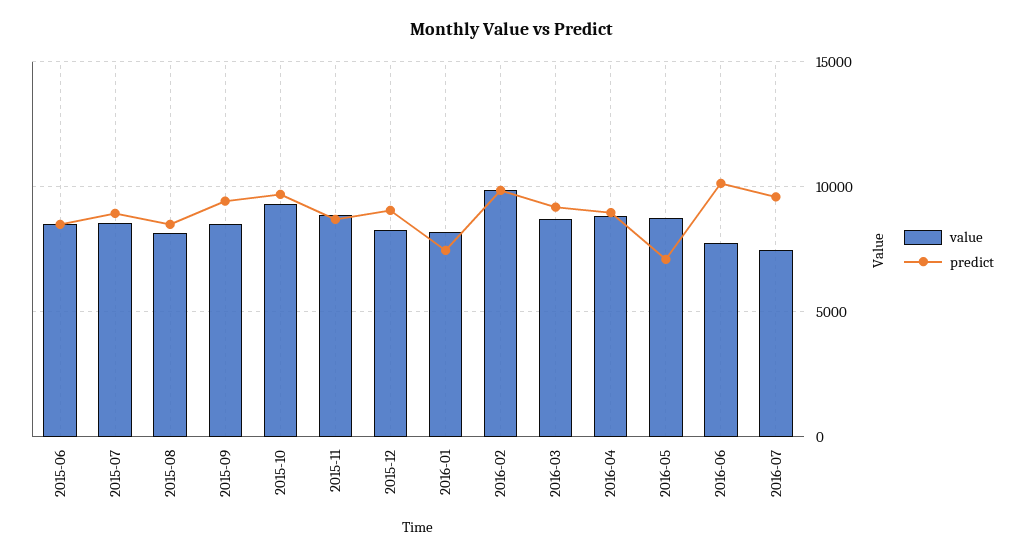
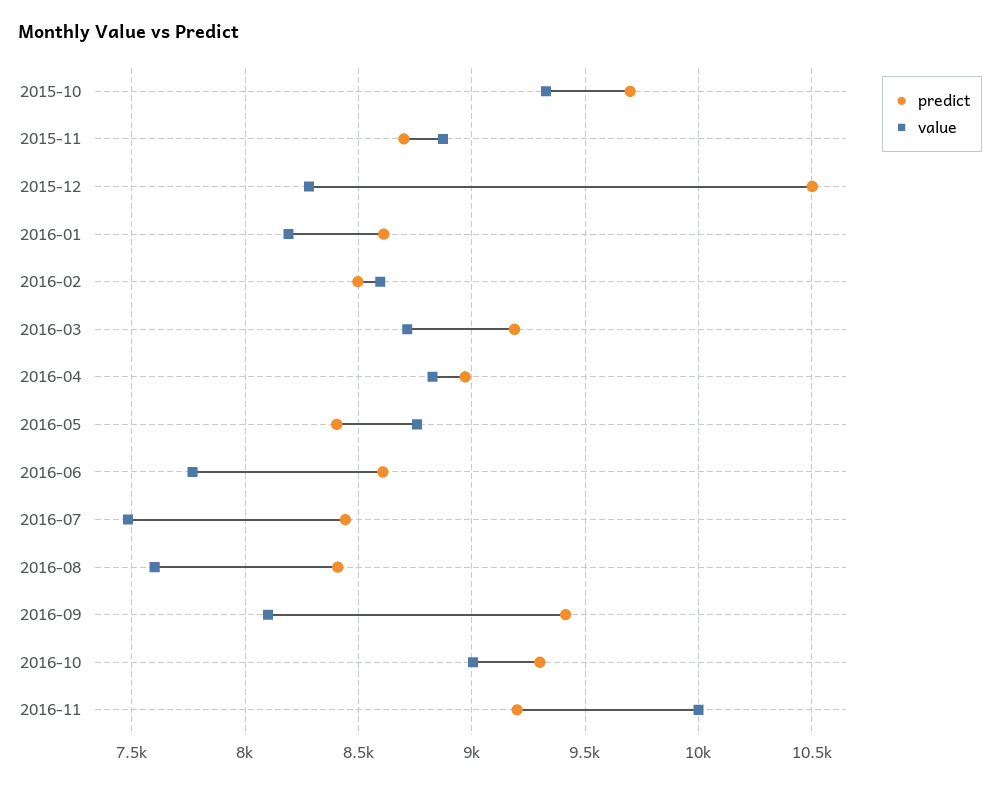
value, 2015-06: 8500 -> none
predict, 2015-06: 8500 -> none
value, 2015-07: 8500 -> none
predict, 2015-07: 9000 -> none
value, 2015-08: 8000 -> none
predict, 2015-08: 8500 -> none
value, 2015-09: 8500 -> none
predict, 2015-09: 9500 -> none
predict, 2015-12: 9000 -> 10500
predict, 2016-01: 7500 -> 8600
value, 2016-02: 10000 -> 8600
predict, 2016-02: 10000 -> 8500
predict, 2016-05: 7000 -> 8400
predict, 2016-06: 10000 -> 8600
predict, 2016-07: 9500 -> 8450
predict, 2016-08: none -> 8400
value, 2016-08: none -> 7600
predict, 2016-09: none -> 9400
value, 2016-09: none -> 8100
predict, 2016-10: none -> 9300
value, 2016-10: none -> 9000
predict, 2016-11: none -> 9200
value, 2016-11: none -> 10000

